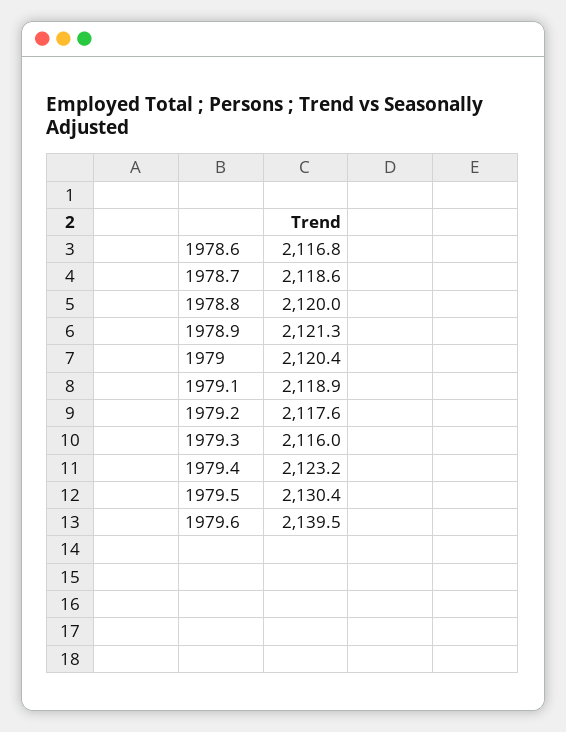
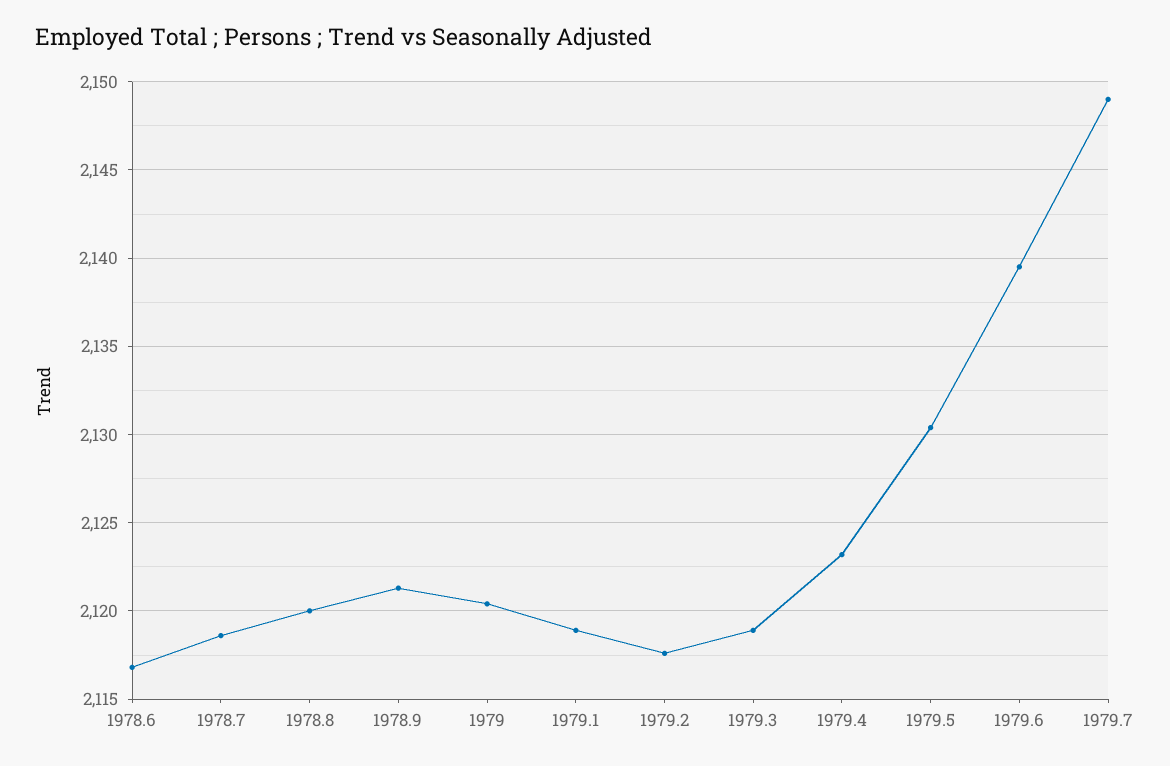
1979.3: 2116 -> 2119
1979.7: none -> 2149

